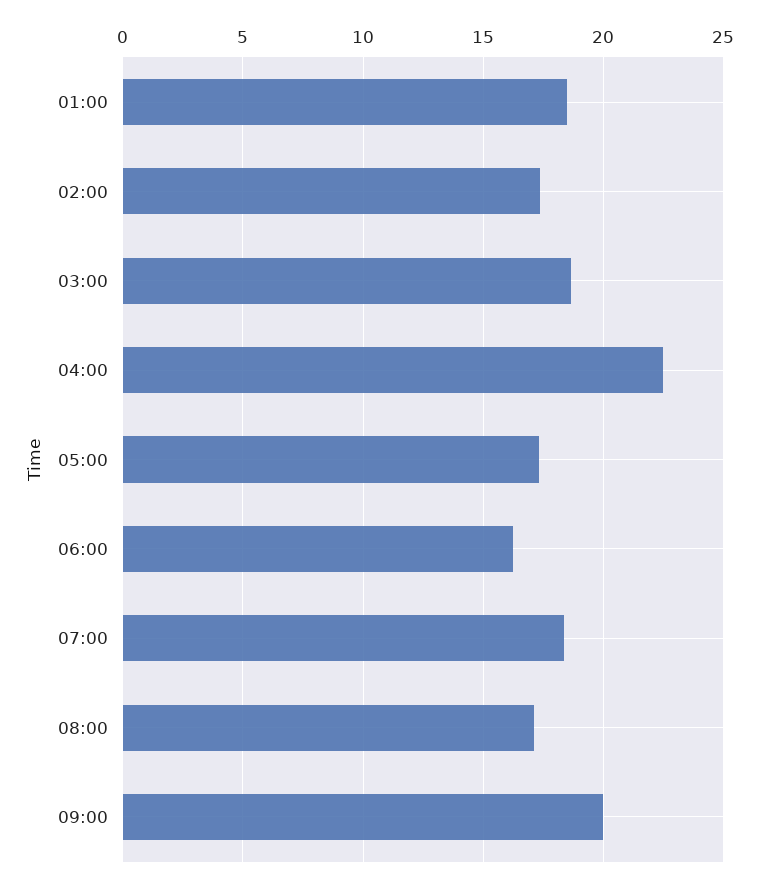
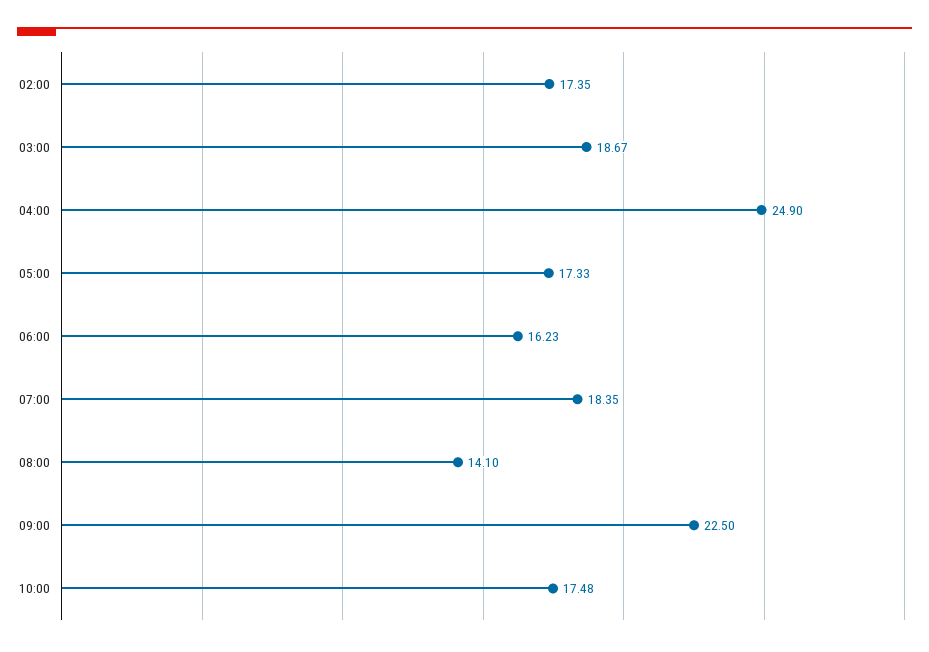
01:00: 18.5 -> none
04:00: 22.5 -> 24.9
08:00: 17 -> 14.1
09:00: 20 -> 22.5
10:00: none -> 17.48

